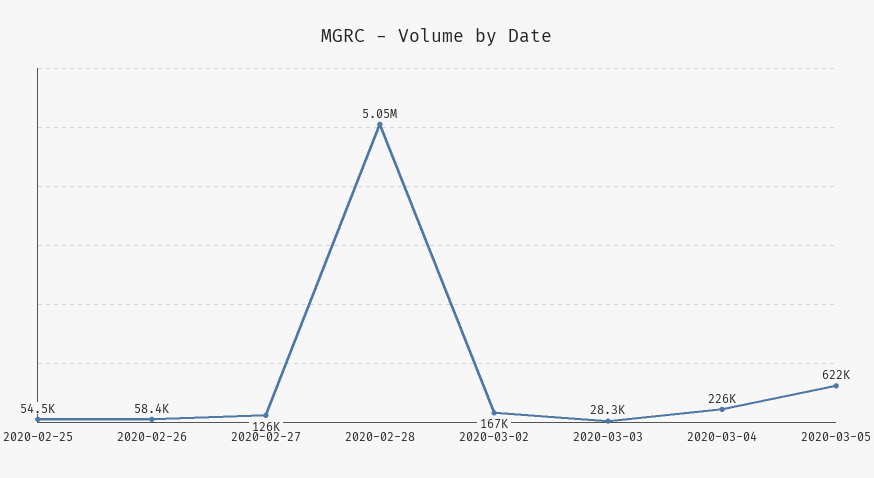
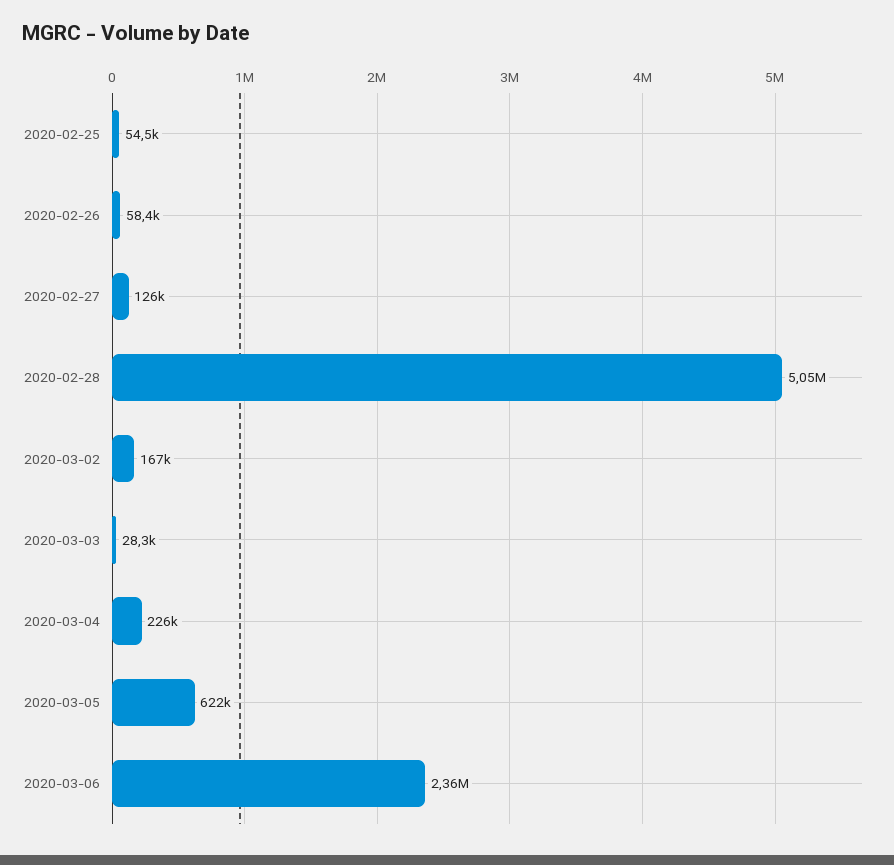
2020-03-06: none -> 2360000

